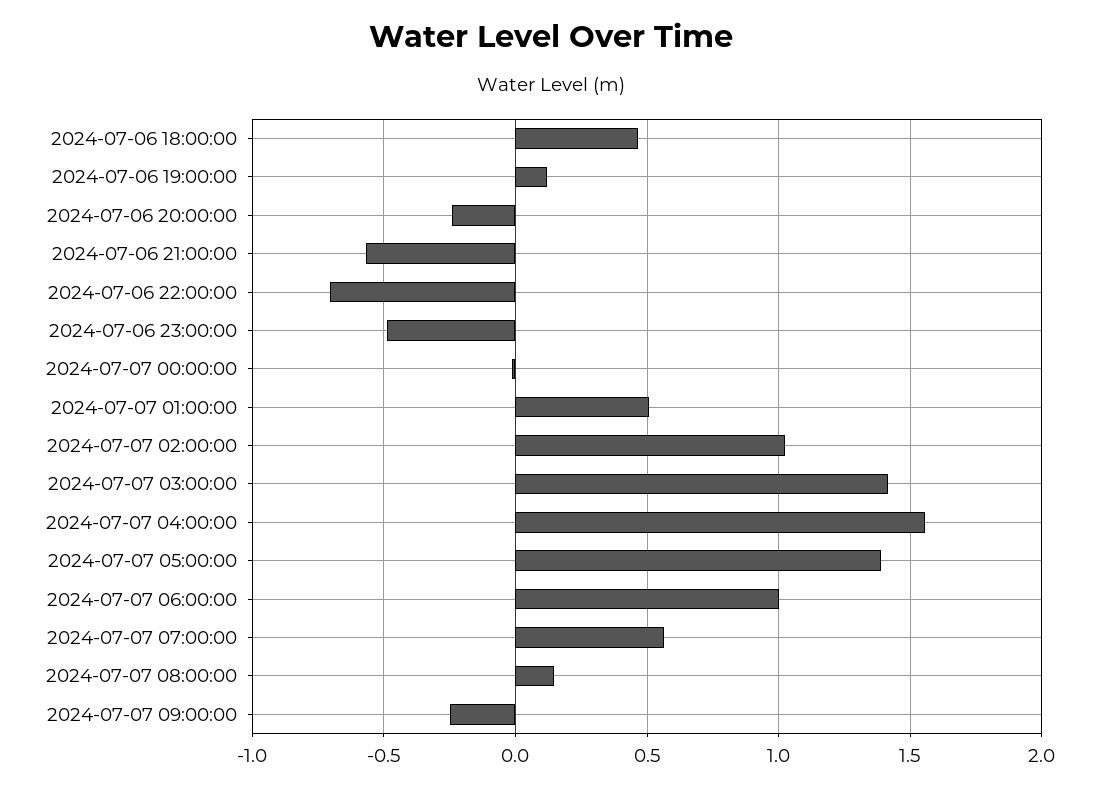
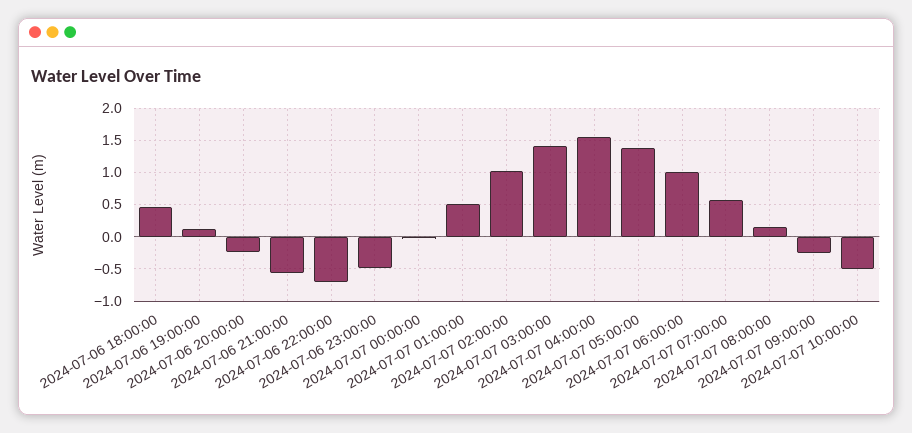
2024-07-07 10:00:00: none -> -0.5

